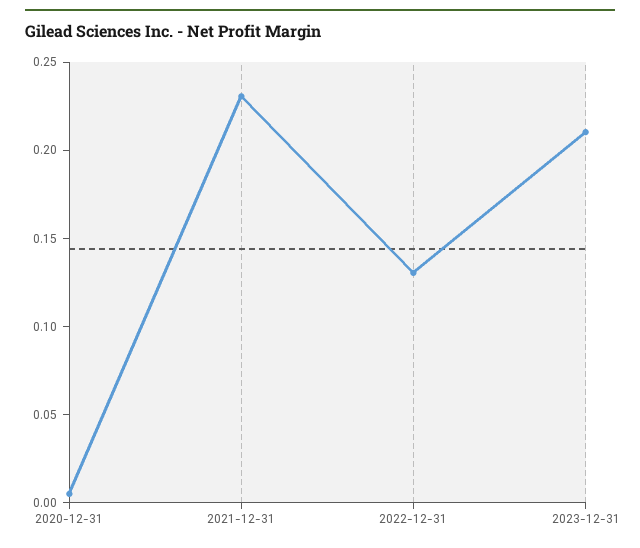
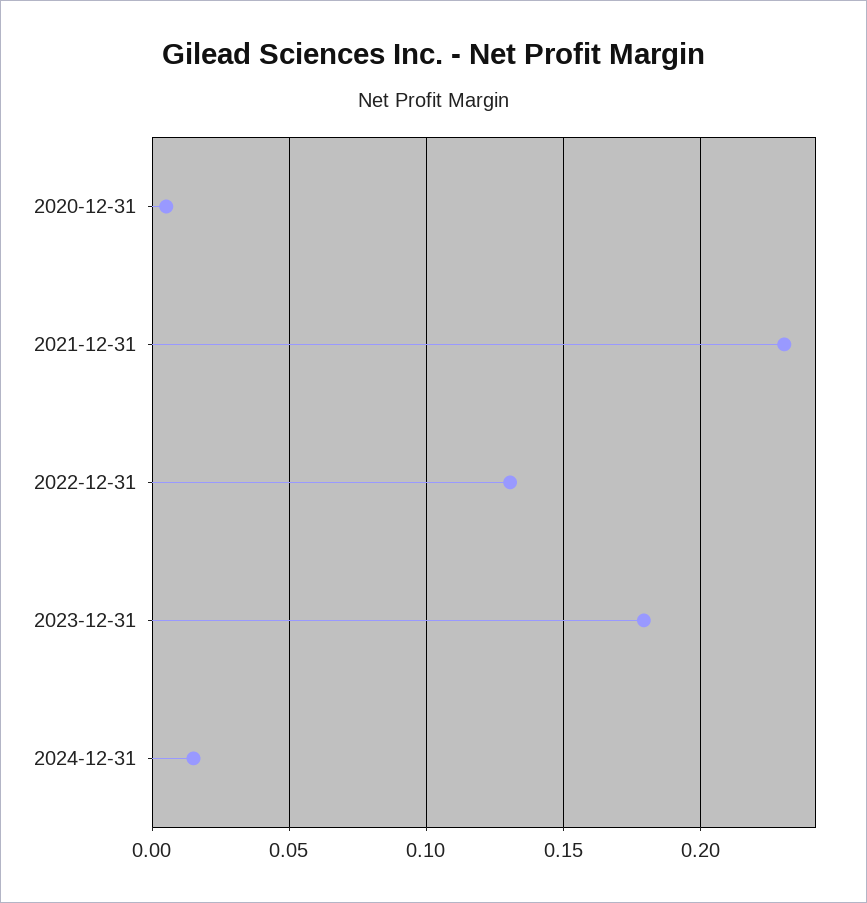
2023-12-31: 0.21 -> 0.18
2024-12-31: none -> 0.015

